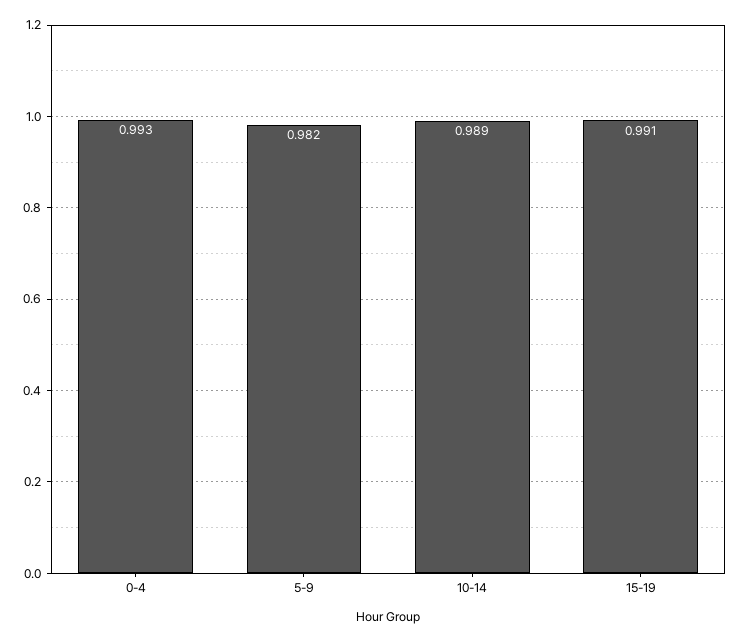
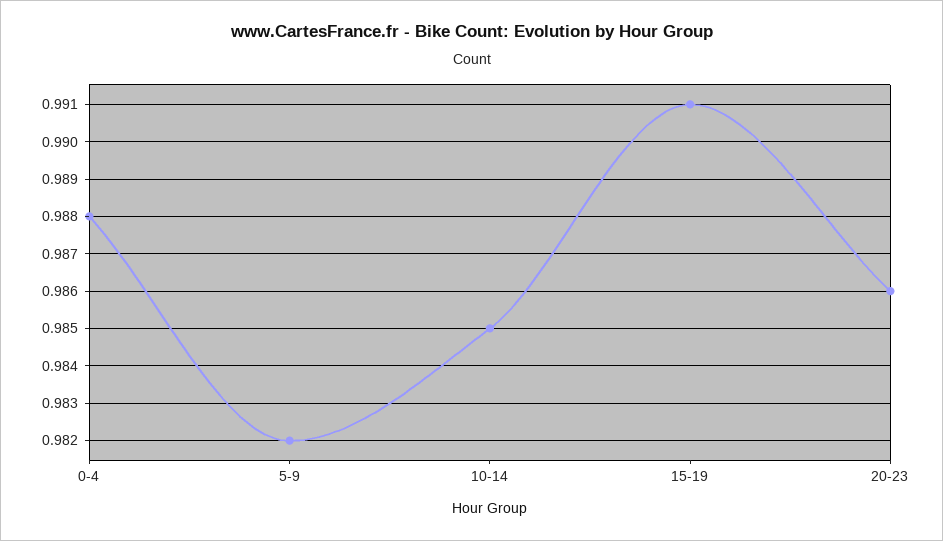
0-4: 0.993 -> 0.988
10-14: 0.989 -> 0.985
20-23: none -> 0.986

